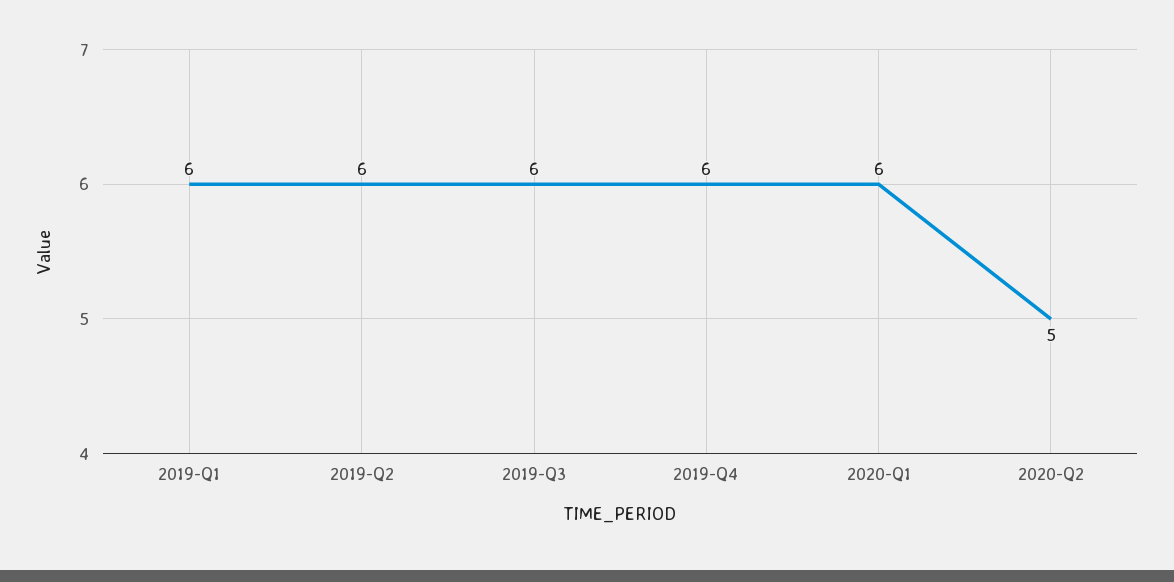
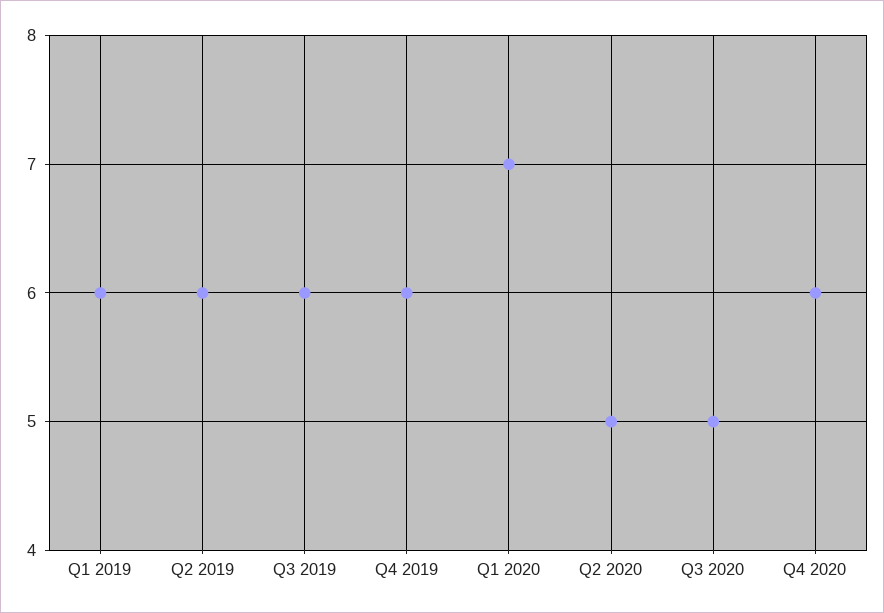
2020-Q1: 6 -> 7
Q3 2020: none -> 5
Q4 2020: none -> 6

